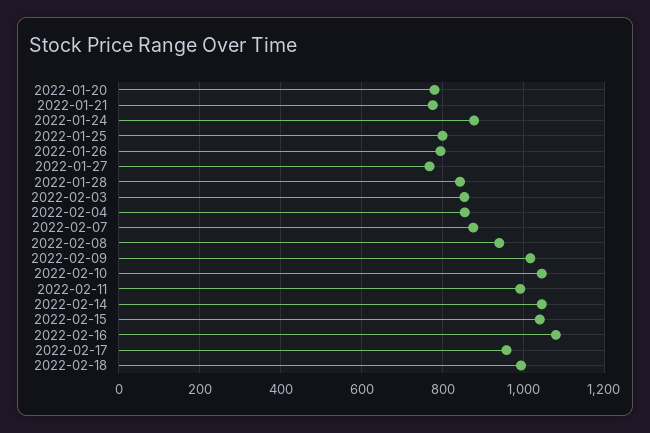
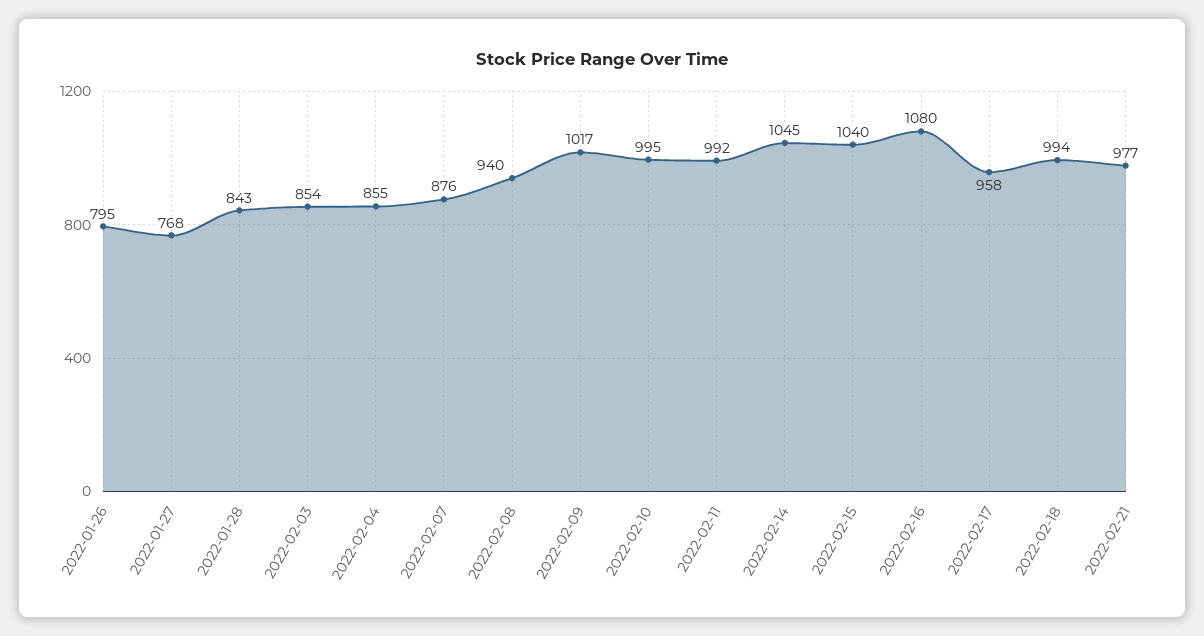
2022-01-20: 780 -> none
2022-01-21: 780 -> none
2022-01-24: 880 -> none
2022-01-25: 800 -> none
2022-02-10: 1040 -> 995
2022-02-21: none -> 977

